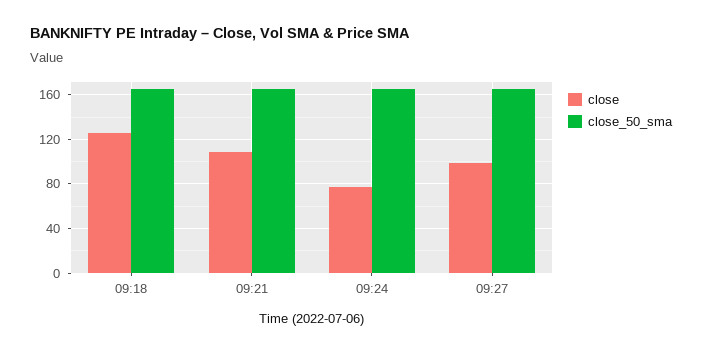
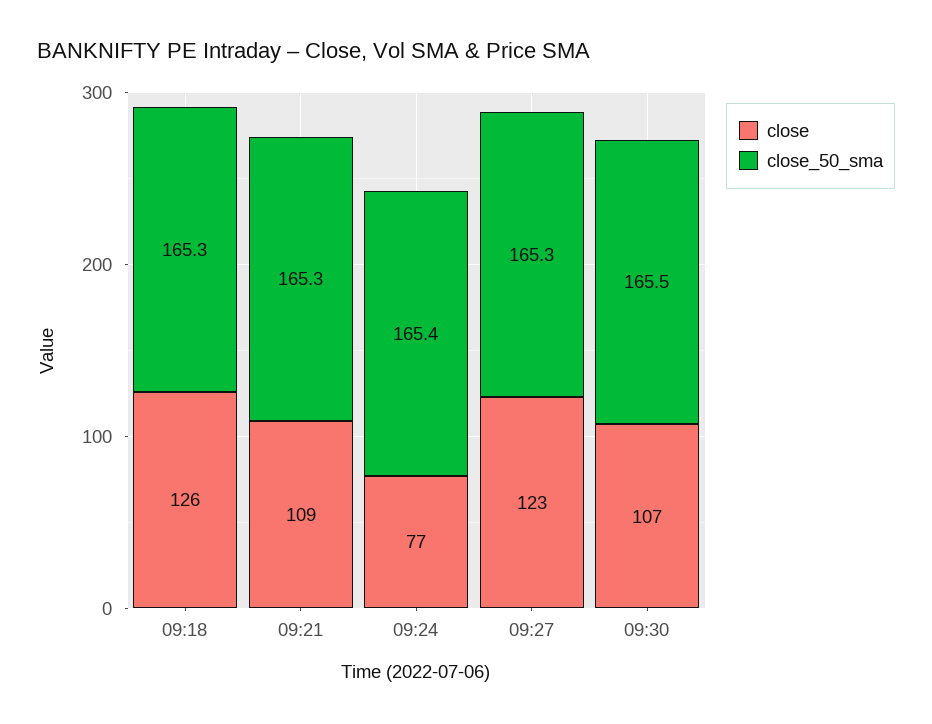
close, 09:27: 100 -> 123
close, 09:30: none -> 107
close_50_sma, 09:30: none -> 165.5

